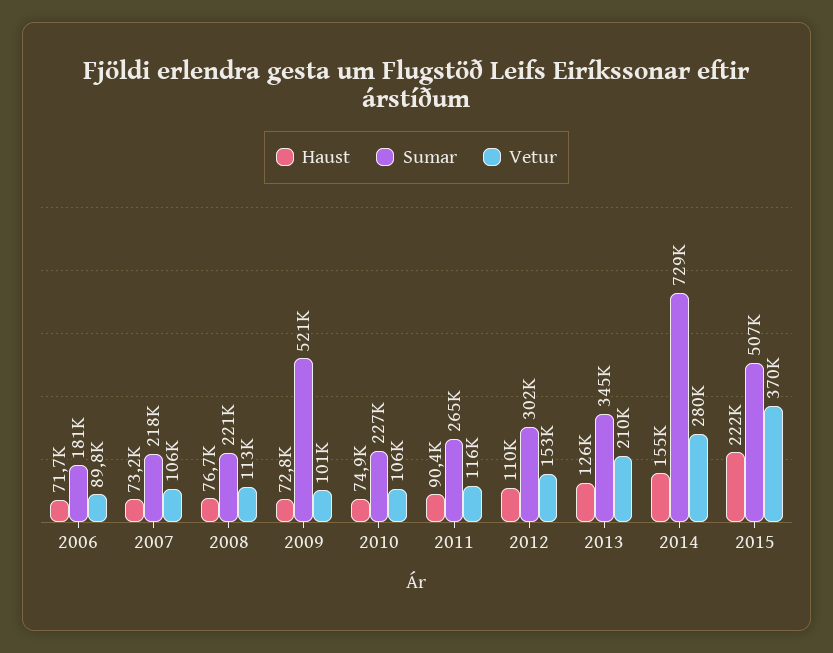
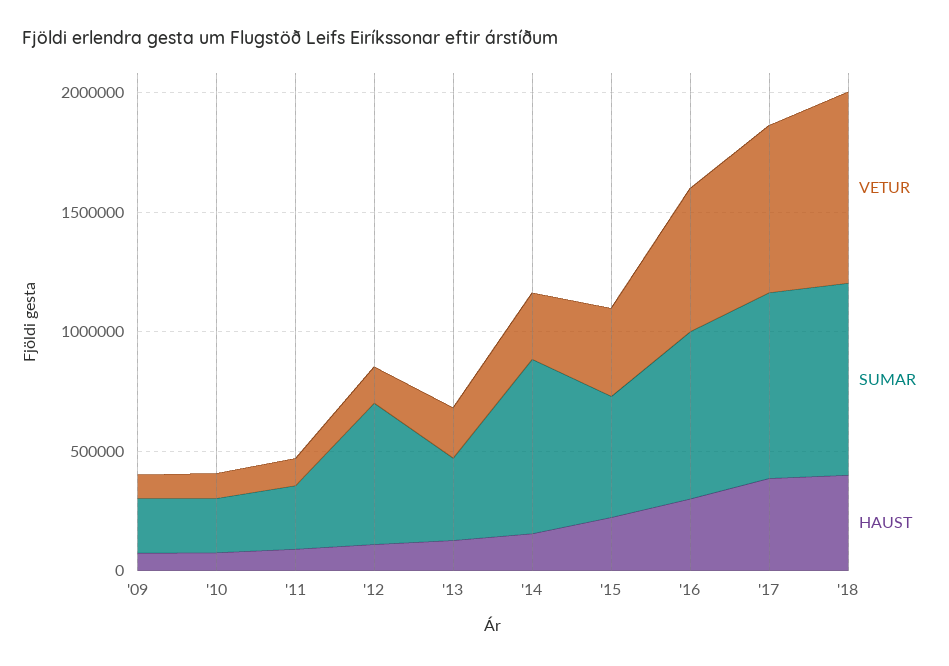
Haust, 2006: 71700 -> none
Sumar, 2006: 181000 -> none
Vetur, 2006: 89800 -> none
Haust, 2007: 73200 -> none
Sumar, 2007: 218000 -> none
Vetur, 2007: 106000 -> none
Haust, 2008: 76700 -> none
Sumar, 2008: 221000 -> none
Vetur, 2008: 113000 -> none
Sumar, 2009: 521000 -> 200000
Sumar, 2012: 302000 -> 600000
Vetur, '16: none -> 600000
Sumar, '16: none -> 700000
Haust, '16: none -> 300000
Vetur, '17: none -> 700000
Sumar, '17: none -> 800000
Haust, '17: none -> 400000
Vetur, '18: none -> 800000
Sumar, '18: none -> 800000
Haust, '18: none -> 400000

